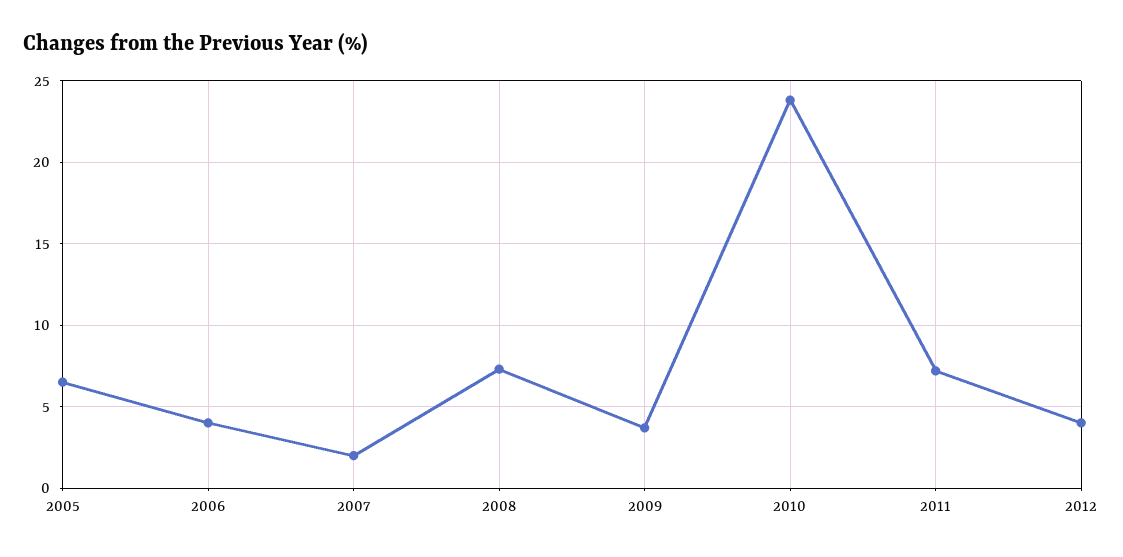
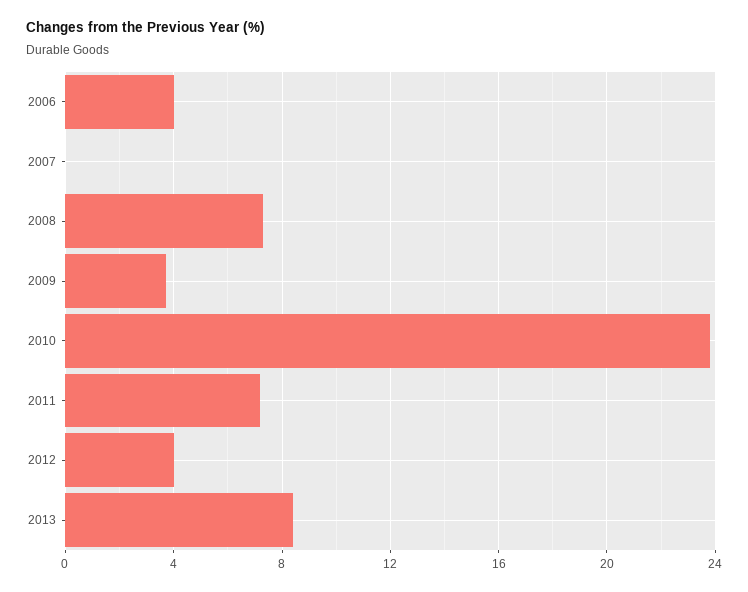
2005: 6.5 -> none
2007: 2 -> 0
2013: none -> 8.5

